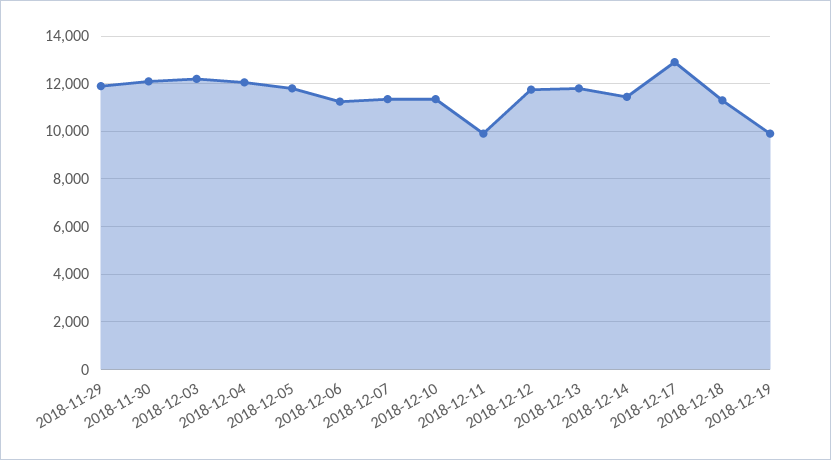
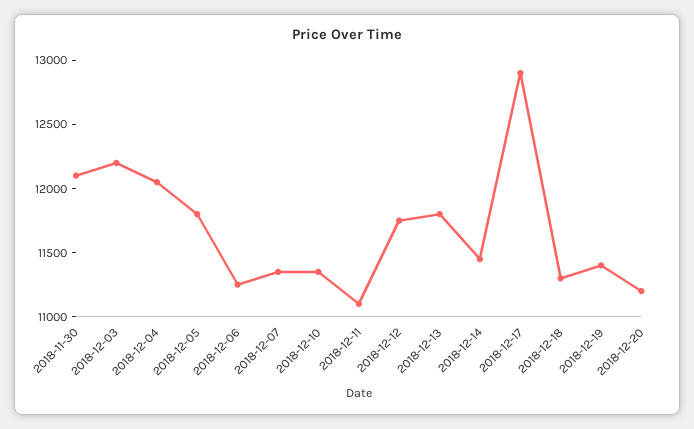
2018-11-29: 12000 -> none
2018-12-11: 10000 -> 11100
2018-12-19: 10000 -> 11400
2018-12-20: none -> 11200

